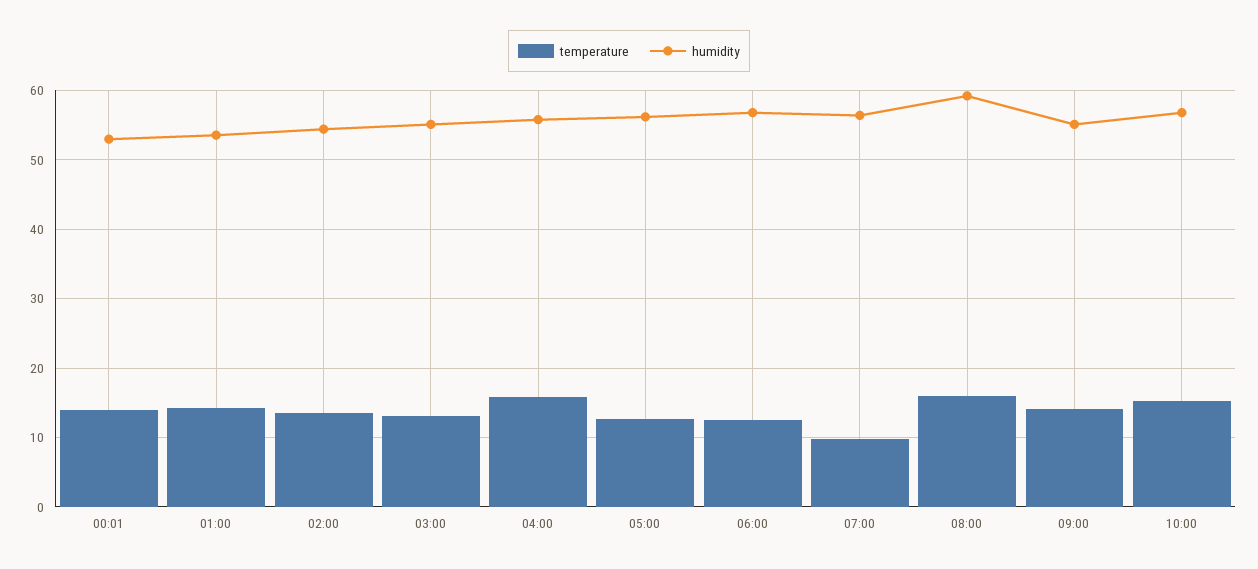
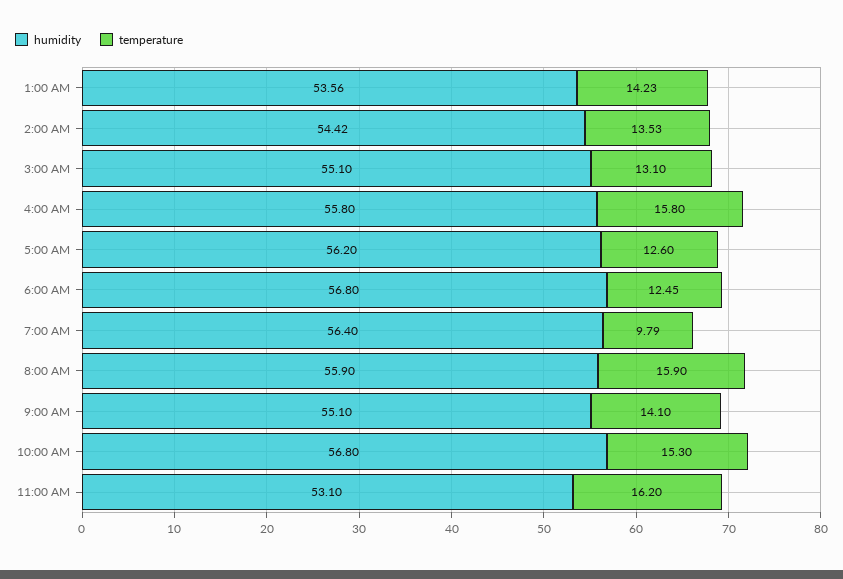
temperature, 00:01: 14 -> none
humidity, 00:01: 53 -> none
humidity, 08:00: 59 -> 55.9
humidity, 11:00 AM: none -> 53.1
temperature, 11:00 AM: none -> 16.2

